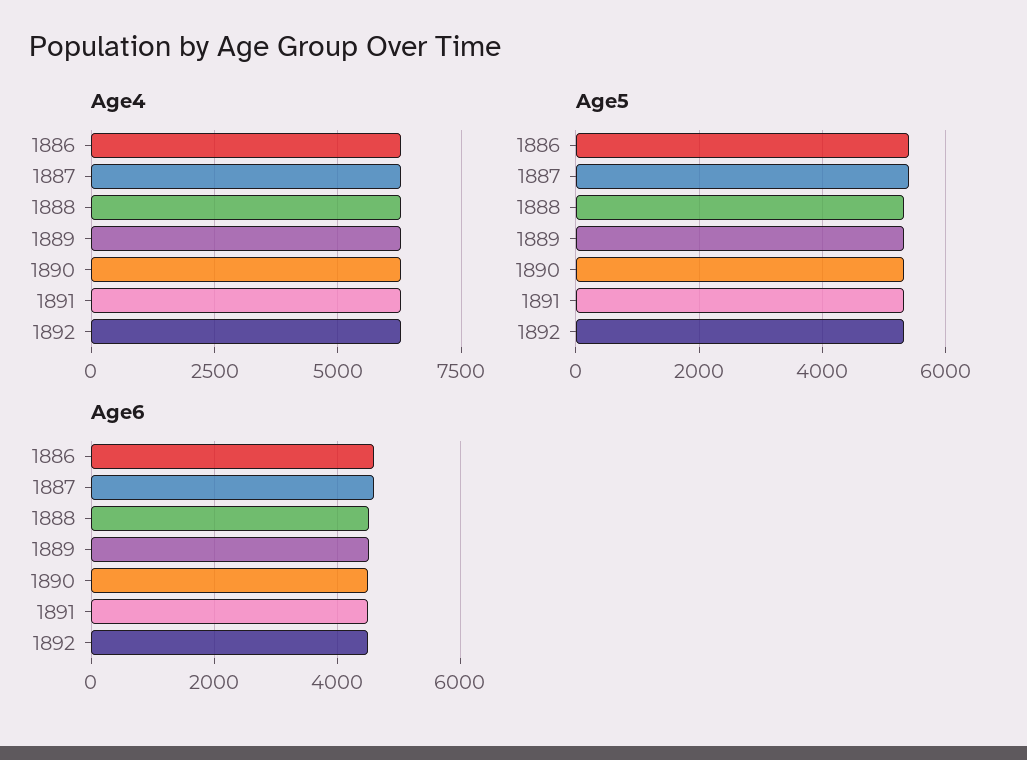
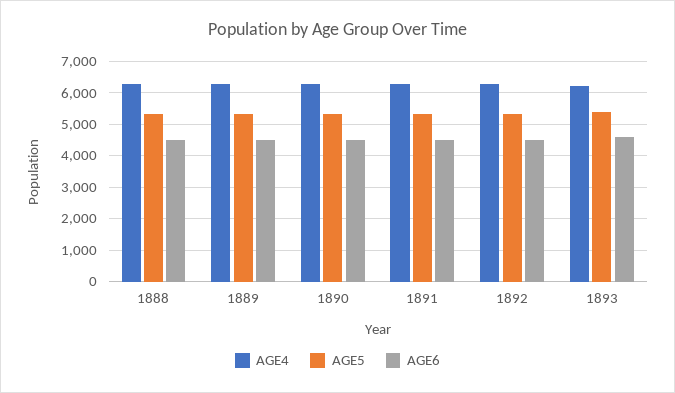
Age4, 1886: 6250 -> none
Age4, 1887: 6250 -> none
Age5, 1886: 5400 -> none
Age5, 1887: 5400 -> none
Age6, 1886: 4600 -> none
Age6, 1887: 4600 -> none
Age4, 1893: none -> 6200
Age5, 1893: none -> 5400
Age6, 1893: none -> 4600

